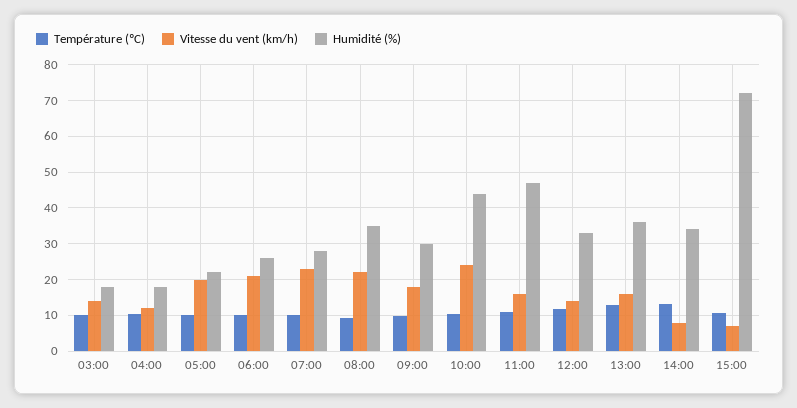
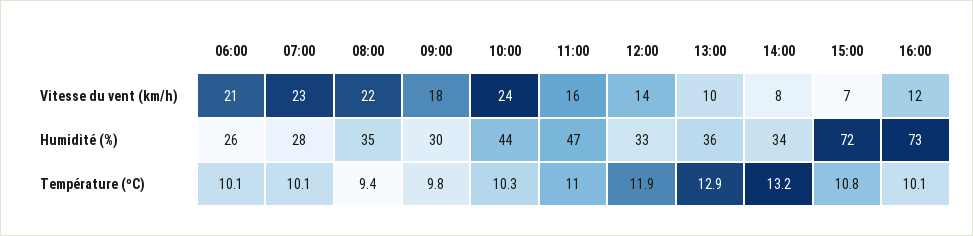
Température (ºC), 03:00: 10 -> none
Vitesse du vent (km/h), 03:00: 14 -> none
Humidité (%), 03:00: 18 -> none
Température (ºC), 04:00: 10 -> none
Vitesse du vent (km/h), 04:00: 12 -> none
Humidité (%), 04:00: 18 -> none
Température (ºC), 05:00: 10 -> none
Vitesse du vent (km/h), 05:00: 20 -> none
Humidité (%), 05:00: 22 -> none
Vitesse du vent (km/h), 13:00: 16 -> 10
Vitesse du vent (km/h), 16:00: none -> 12
Humidité (%), 16:00: none -> 73
Température (ºC), 16:00: none -> 10.1

